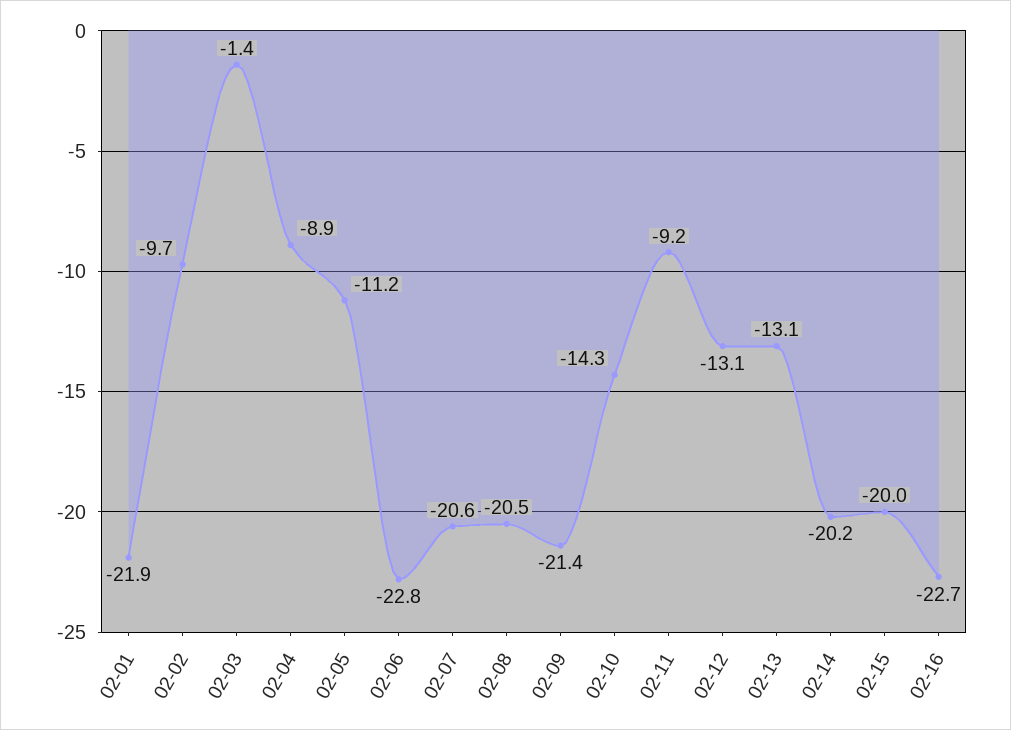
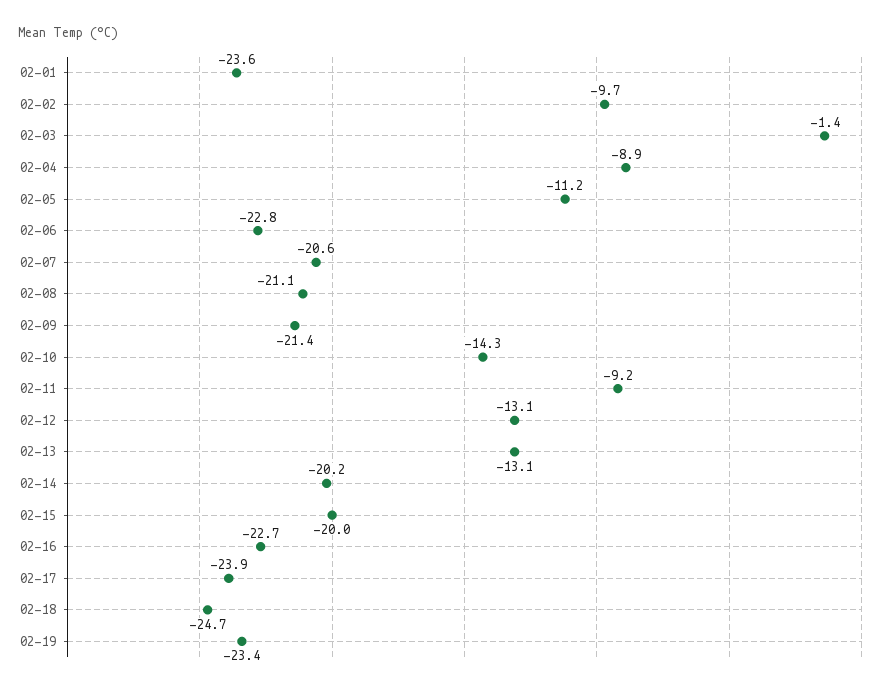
02-01: -21.9 -> -23.6
02-08: -20.5 -> -21.1
02-17: none -> -23.9
02-18: none -> -24.7
02-19: none -> -23.4

